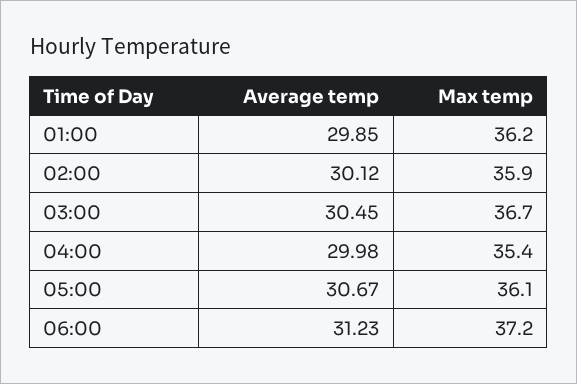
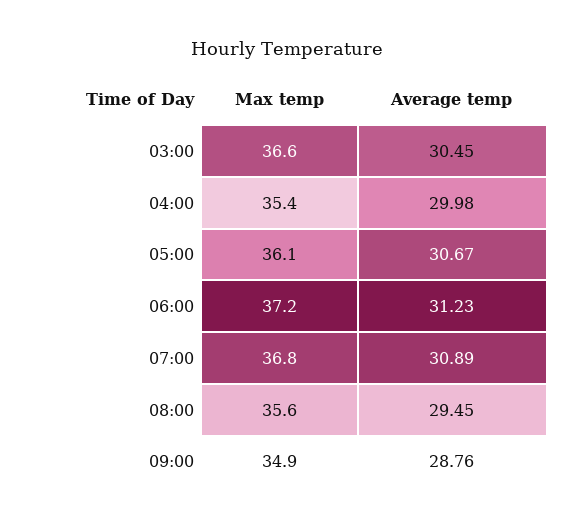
Average temp, 01:00: 29.85 -> none
Max temp, 01:00: 36.2 -> none
Average temp, 02:00: 30.12 -> none
Max temp, 02:00: 35.9 -> none
Max temp, 03:00: 36.7 -> 36.6
Max temp, 07:00: none -> 36.8
Average temp, 07:00: none -> 30.89
Max temp, 08:00: none -> 35.6
Average temp, 08:00: none -> 29.45
Max temp, 09:00: none -> 34.9
Average temp, 09:00: none -> 28.76

